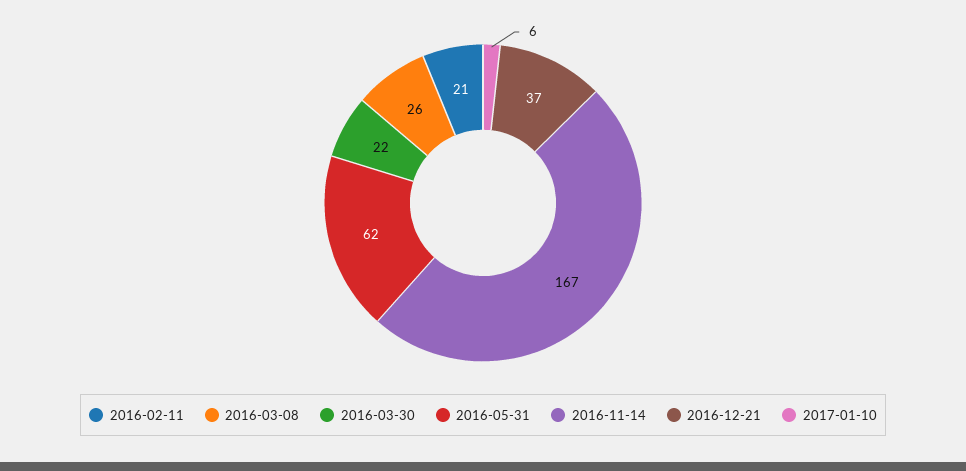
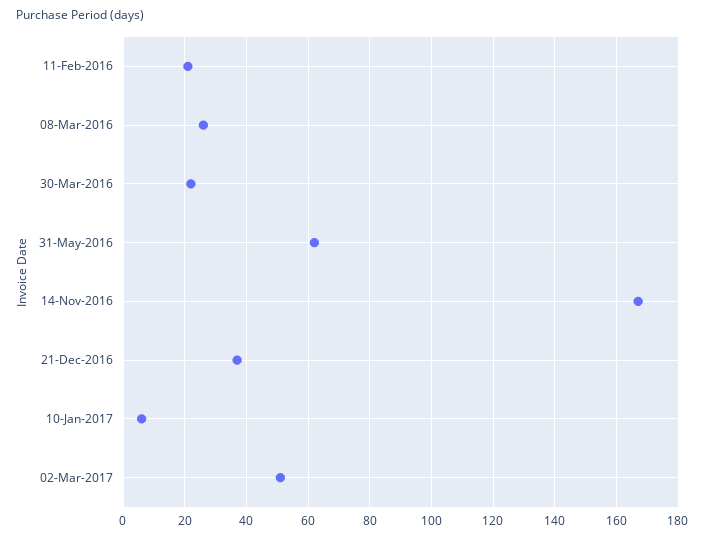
02-Mar-2017: none -> 50

